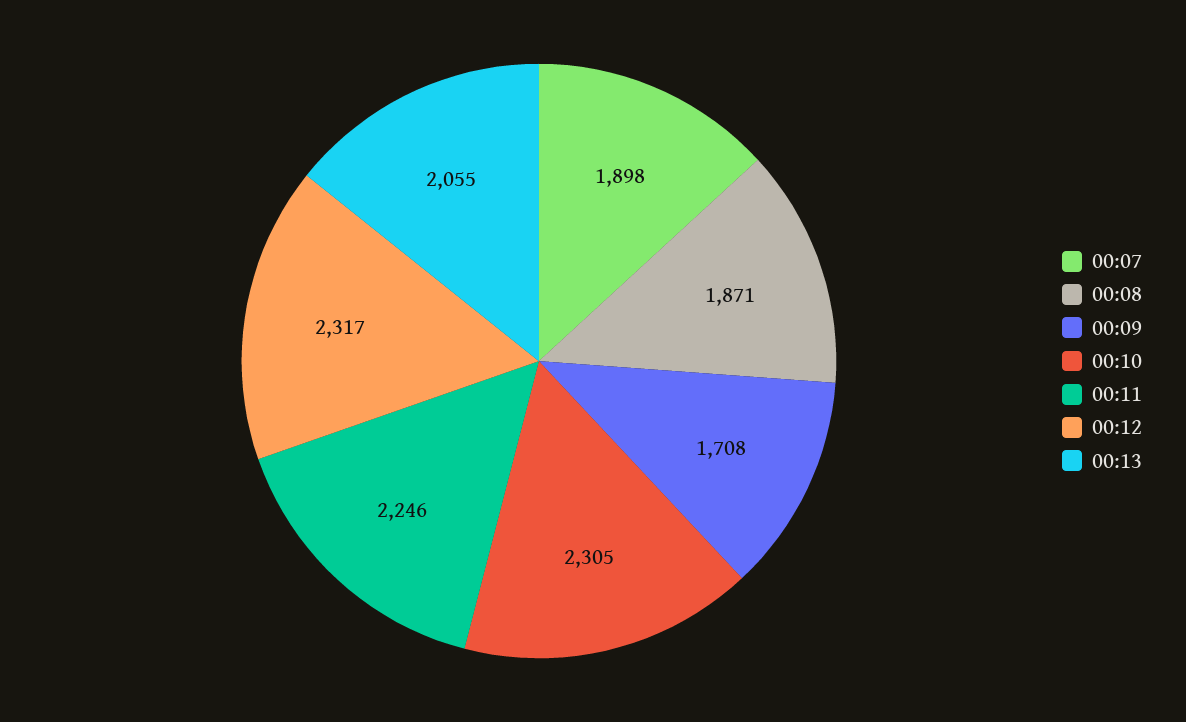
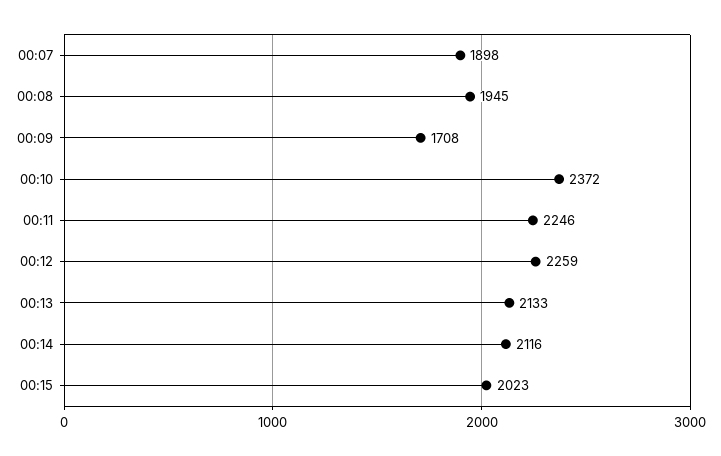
00:08: 1871 -> 1945
00:10: 2305 -> 2372
00:12: 2317 -> 2259
00:13: 2055 -> 2133
00:14: none -> 2116
00:15: none -> 2023

